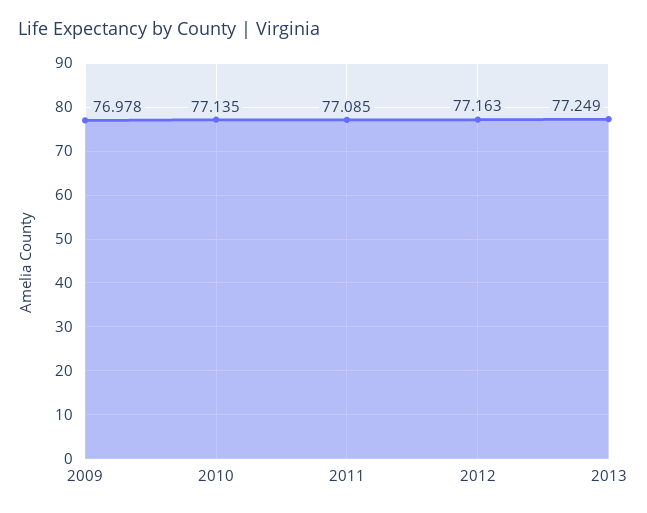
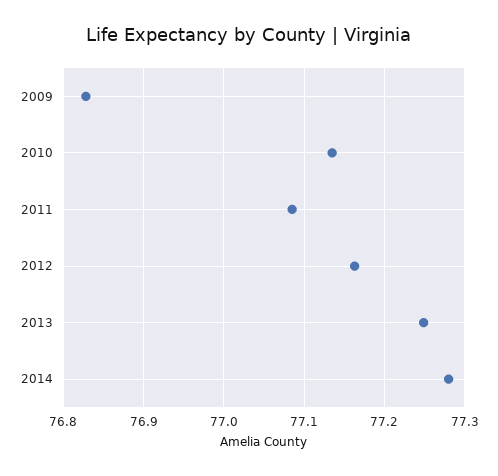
2009: 76.978 -> 76.83
2014: none -> 77.28

